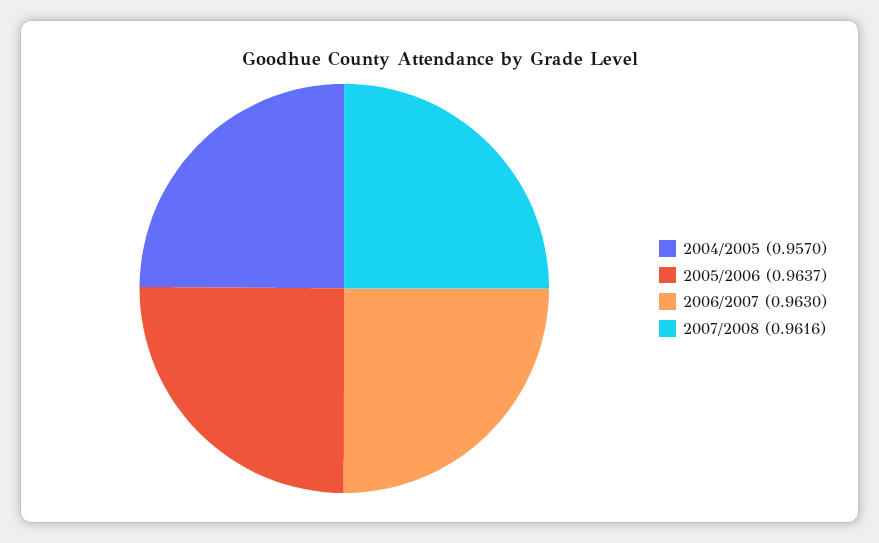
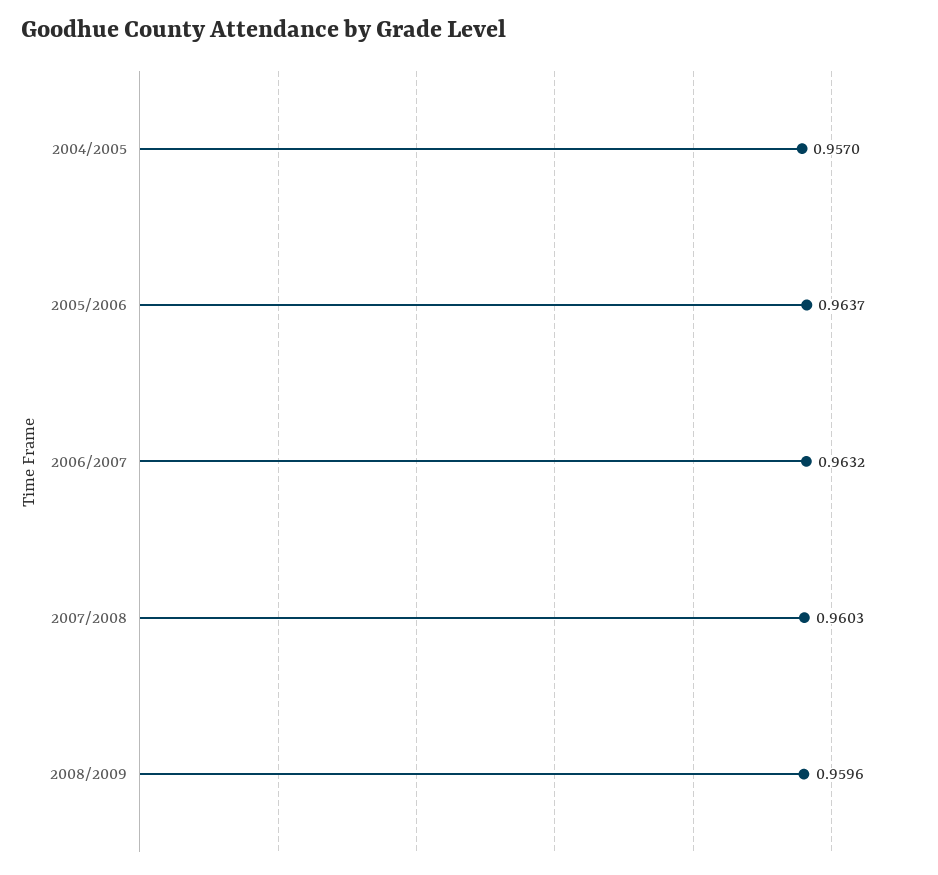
2006/2007: 0.963 -> 0.9632
2007/2008: 0.9616 -> 0.9603
2008/2009: none -> 0.9596

